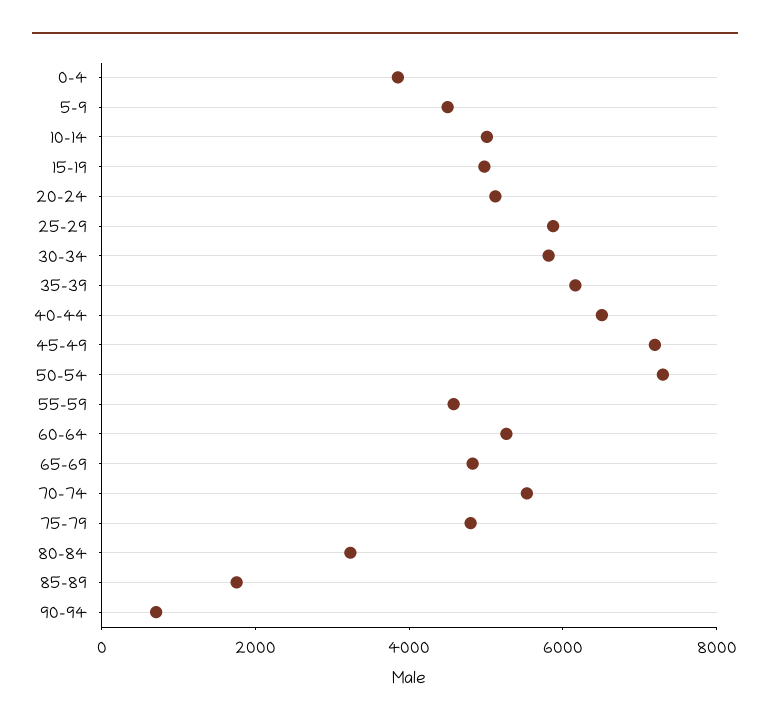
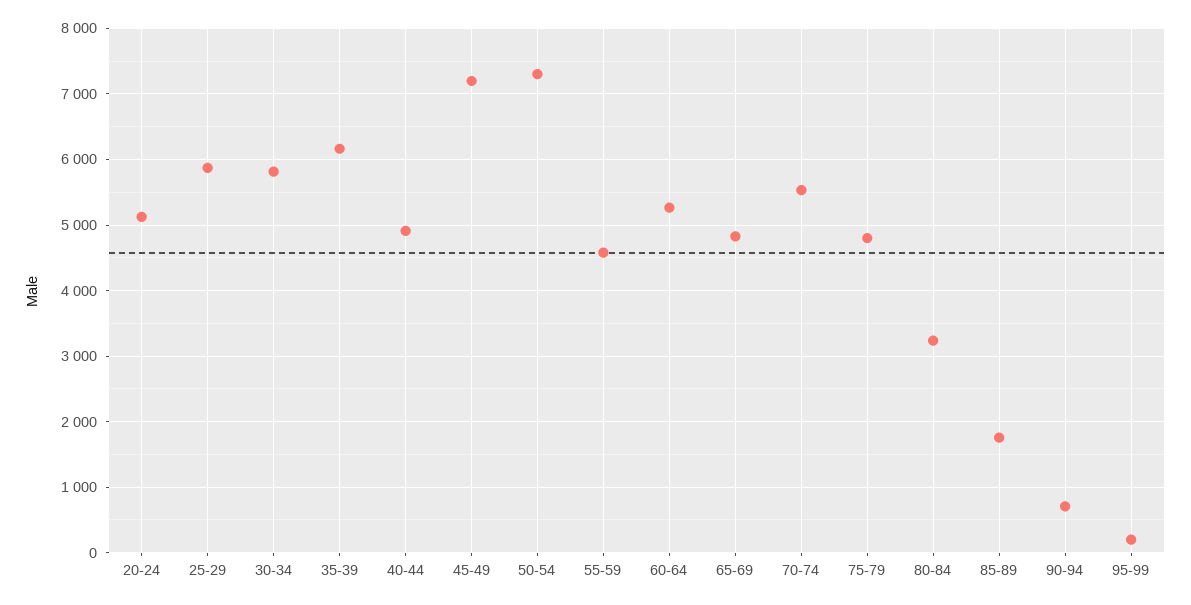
0-4: 4000 -> none
5-9: 4500 -> none
10-14: 5000 -> none
15-19: 5000 -> none
40-44: 6500 -> 4900
95-99: none -> 200

